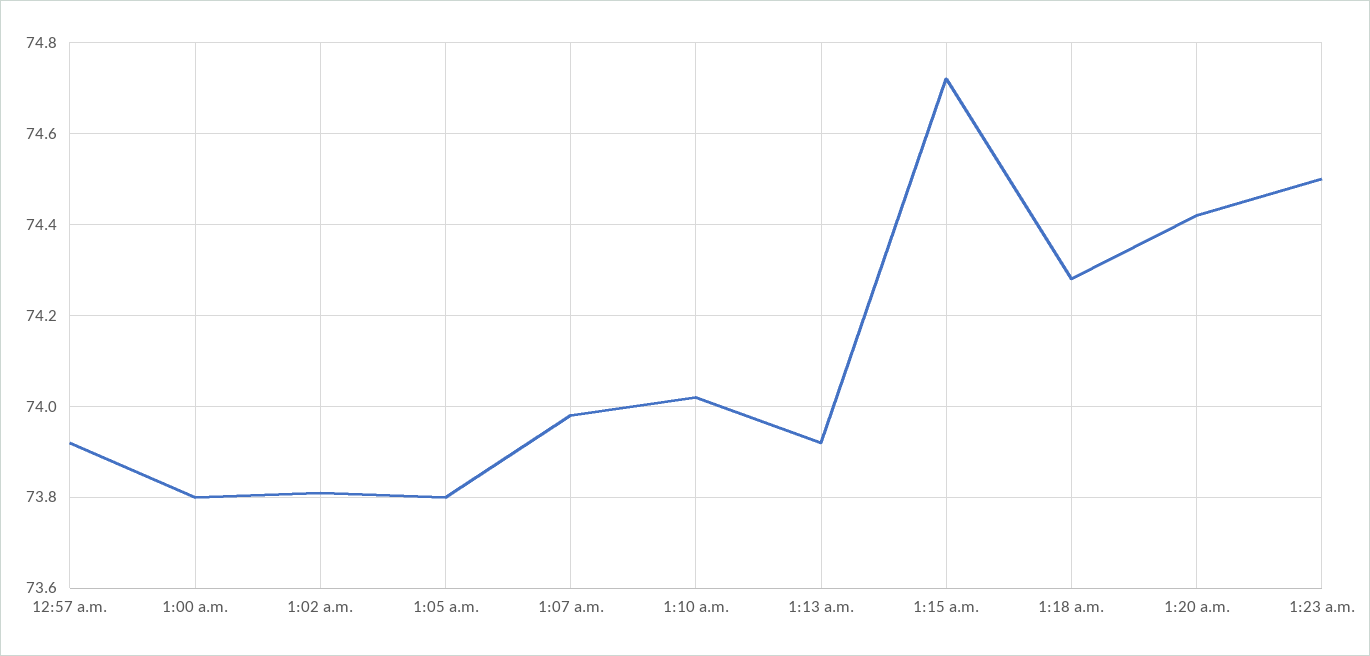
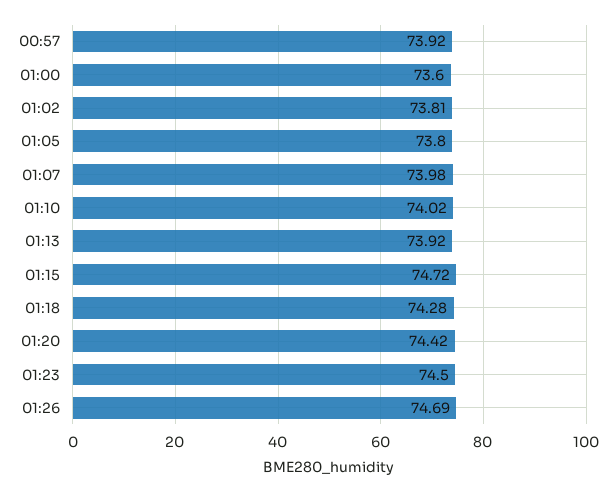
1:00 a.m.: 73.8 -> 73.6
01:26: none -> 74.69

